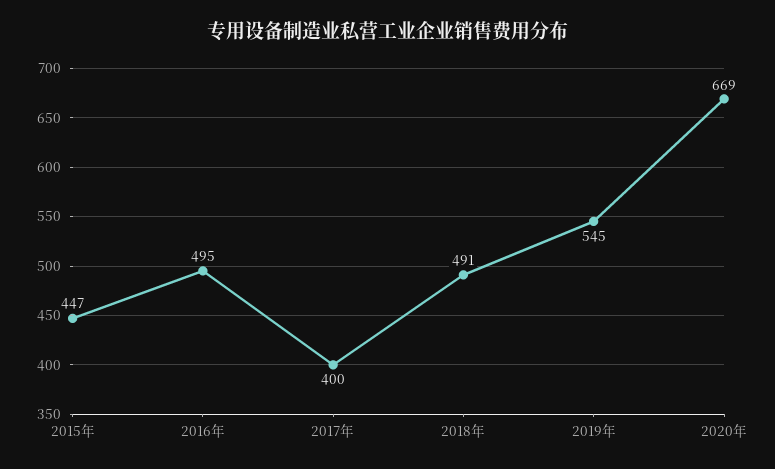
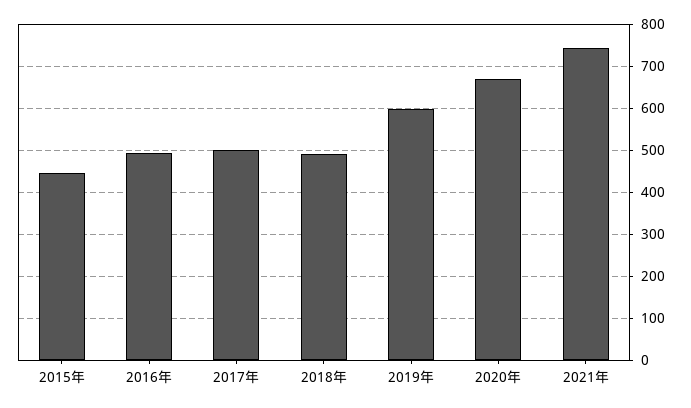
2017年: 400 -> 500
2019年: 545 -> 600
2021年: none -> 740

